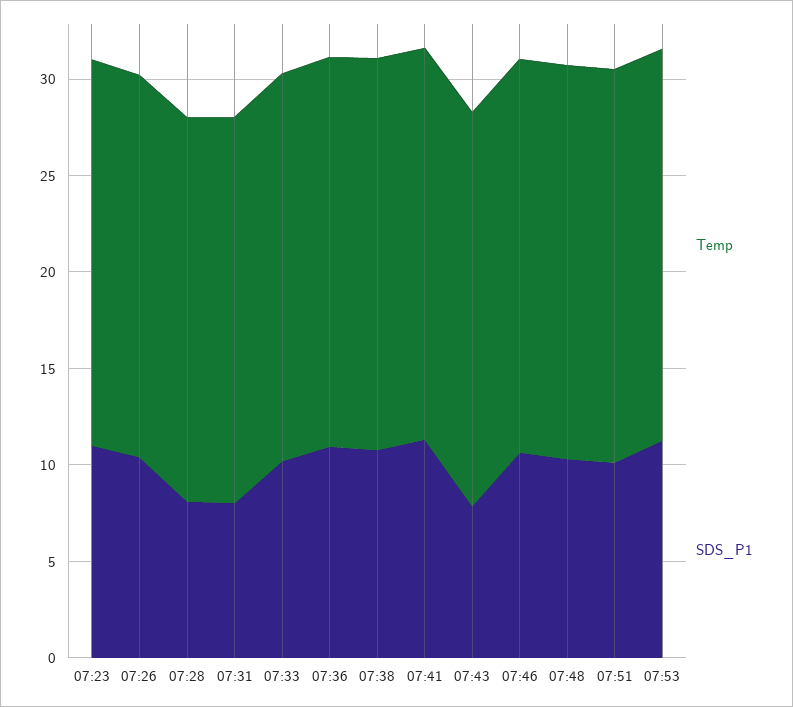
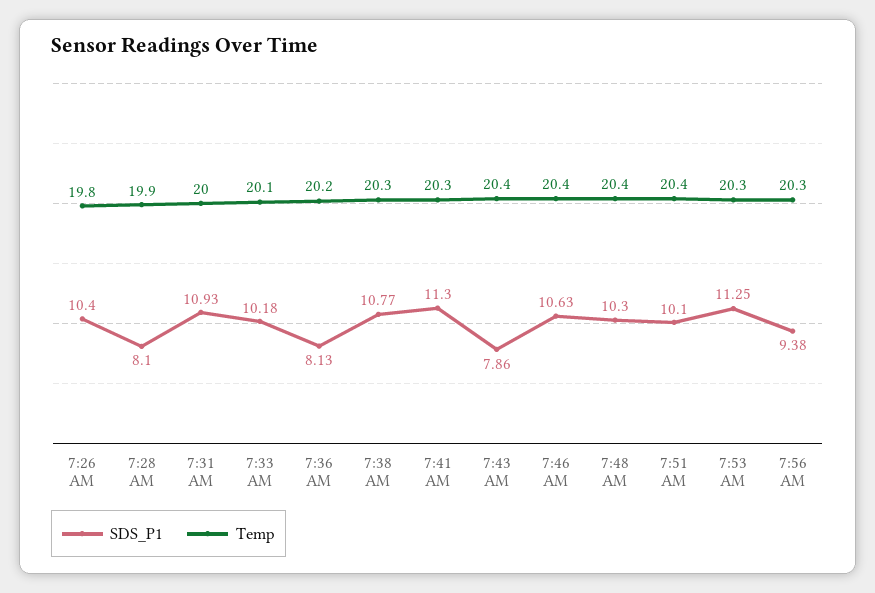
Temp, 07:23: 20 -> none
SDS_P1, 07:23: 11 -> none
SDS_P1, 07:31: 8 -> 10.93
SDS_P1, 07:36: 11 -> 8.13
SDS_P1, 7:56 AM: none -> 9.38
Temp, 7:56 AM: none -> 20.3

